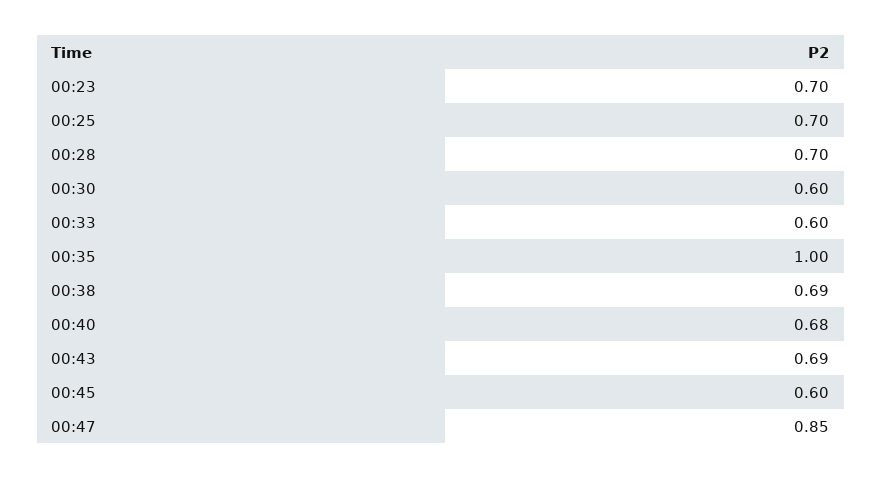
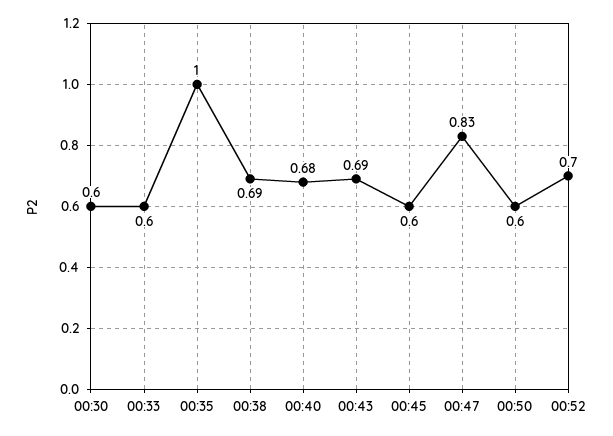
00:23: 0.7 -> none
00:25: 0.7 -> none
00:28: 0.7 -> none
00:47: 0.85 -> 0.83
00:50: none -> 0.6
00:52: none -> 0.7

